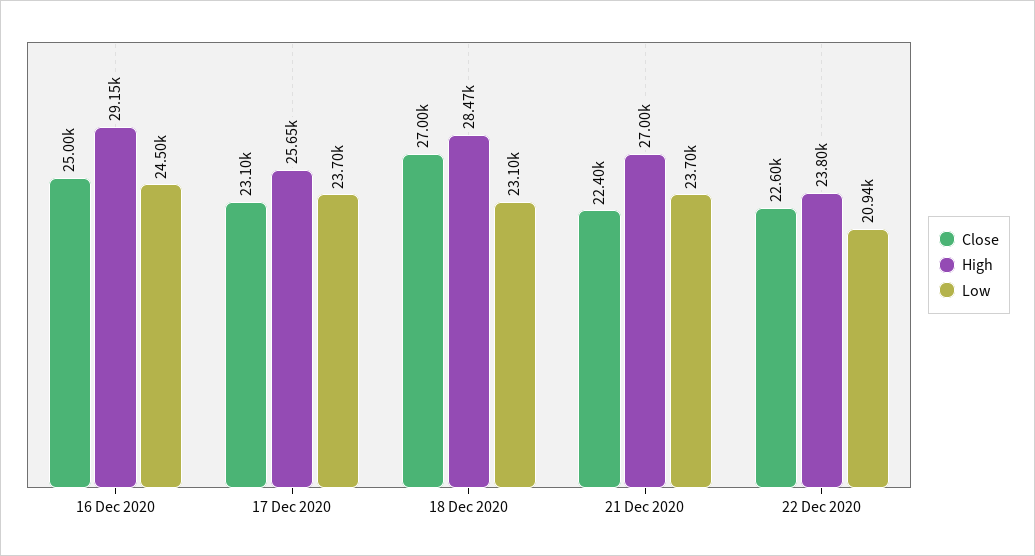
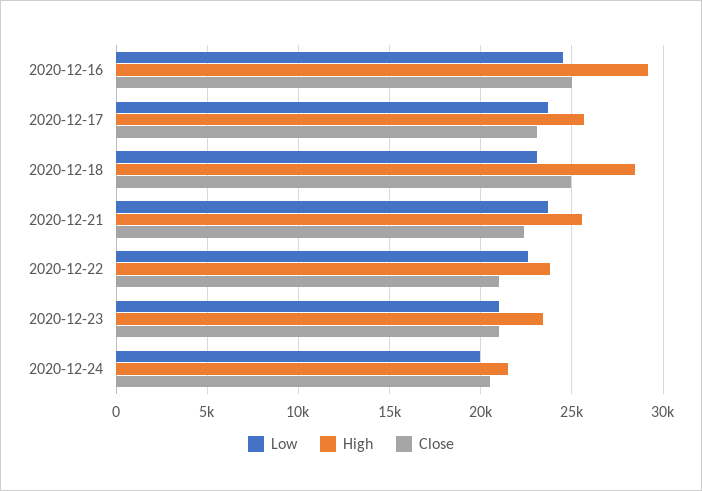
Close, 18 Dec 2020: 27000 -> 25000
High, 21 Dec 2020: 27000 -> 25500
Close, 22 Dec 2020: 22600 -> 21000
Low, 22 Dec 2020: 20940 -> 22500
Low, 2020-12-23: none -> 21000
High, 2020-12-23: none -> 23500
Close, 2020-12-23: none -> 21000
Low, 2020-12-24: none -> 20000
High, 2020-12-24: none -> 21500
Close, 2020-12-24: none -> 20500

